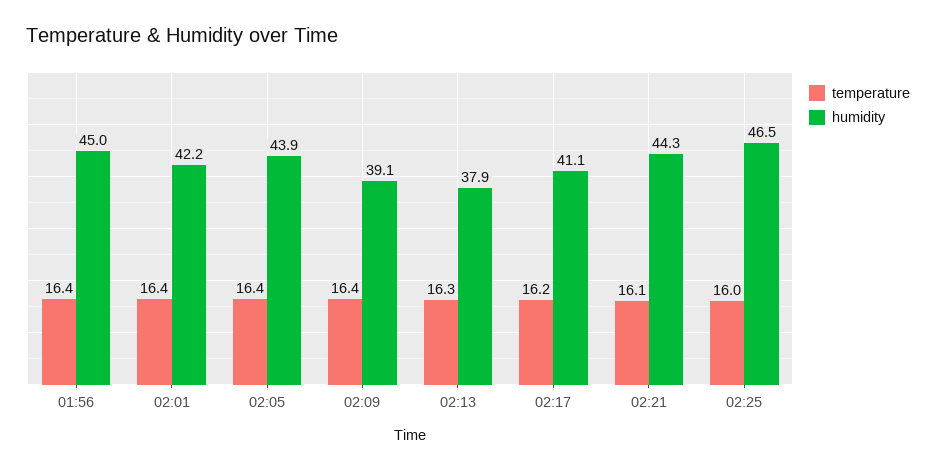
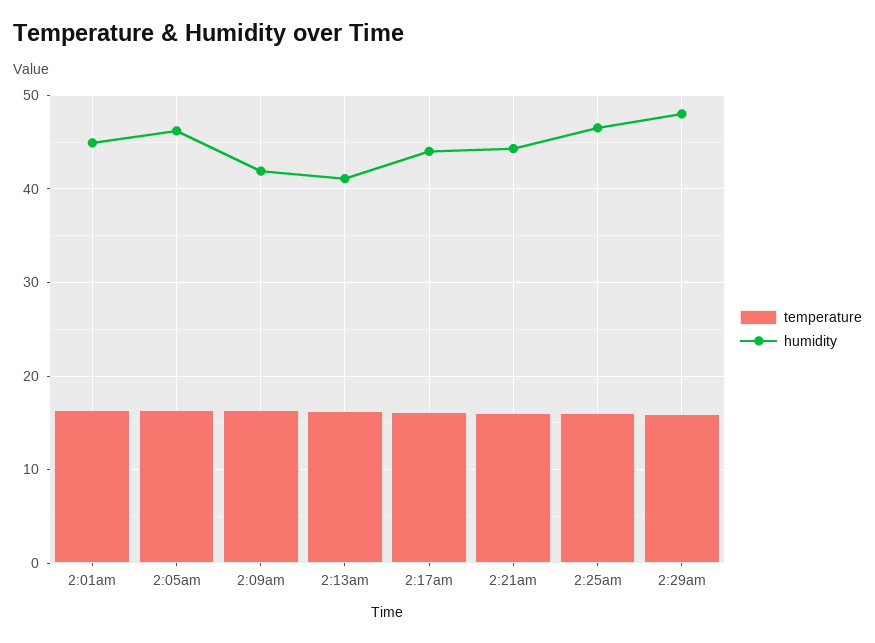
temperature, 01:56: 16.4 -> none
humidity, 01:56: 45 -> none
humidity, 02:01: 42.2 -> 45
humidity, 02:05: 43.9 -> 46
humidity, 02:09: 39.1 -> 42
humidity, 02:13: 37.9 -> 41
humidity, 02:17: 41.1 -> 44
temperature, 2:29am: none -> 16
humidity, 2:29am: none -> 48

